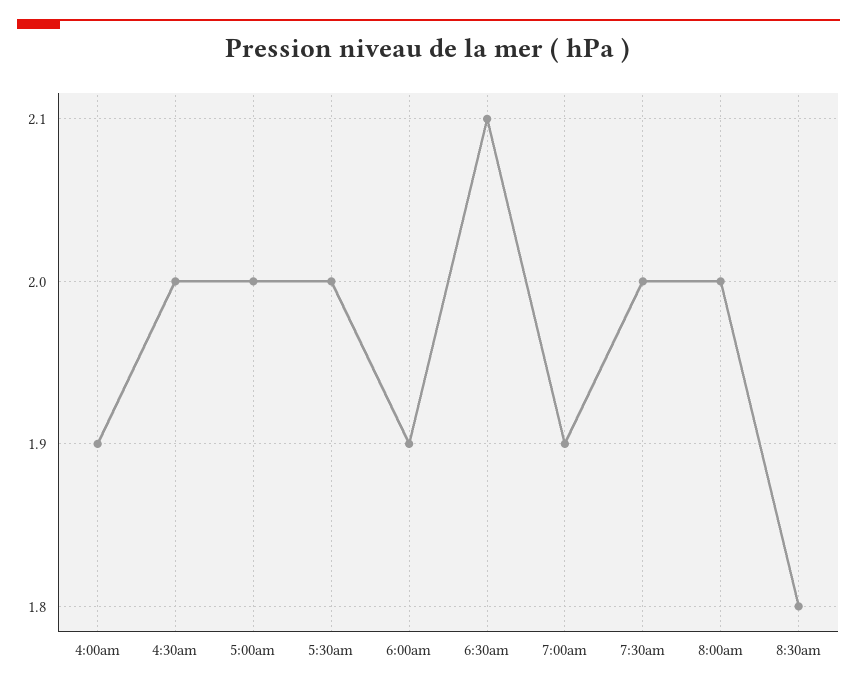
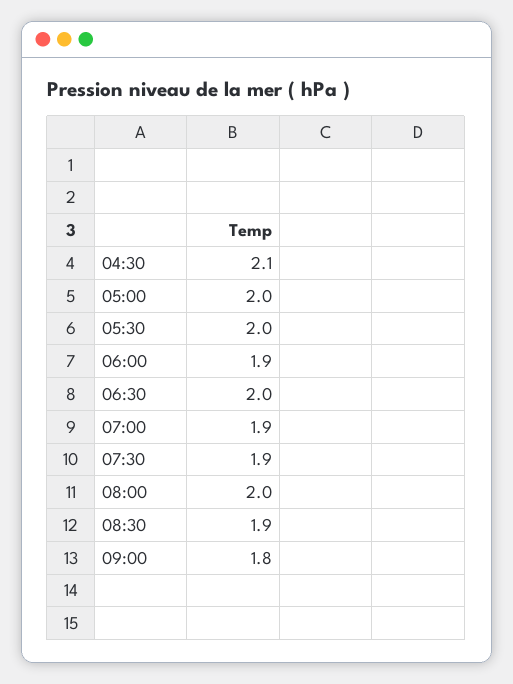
4:00am: 1.9 -> none
4:30am: 2 -> 2.1
6:30am: 2.1 -> 2
7:30am: 2 -> 1.9
8:30am: 1.8 -> 1.9
09:00: none -> 1.8

